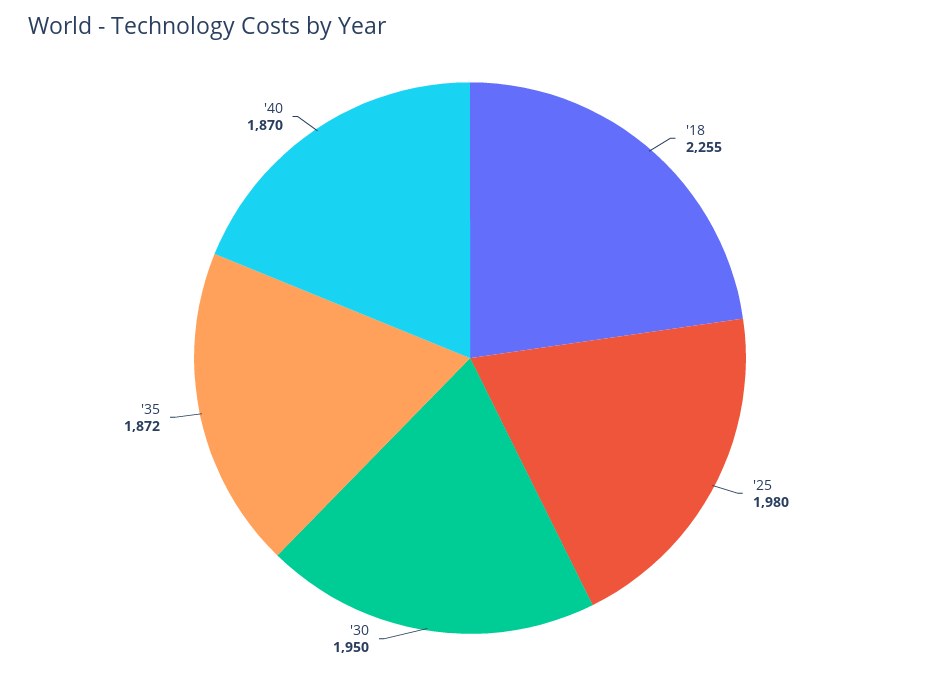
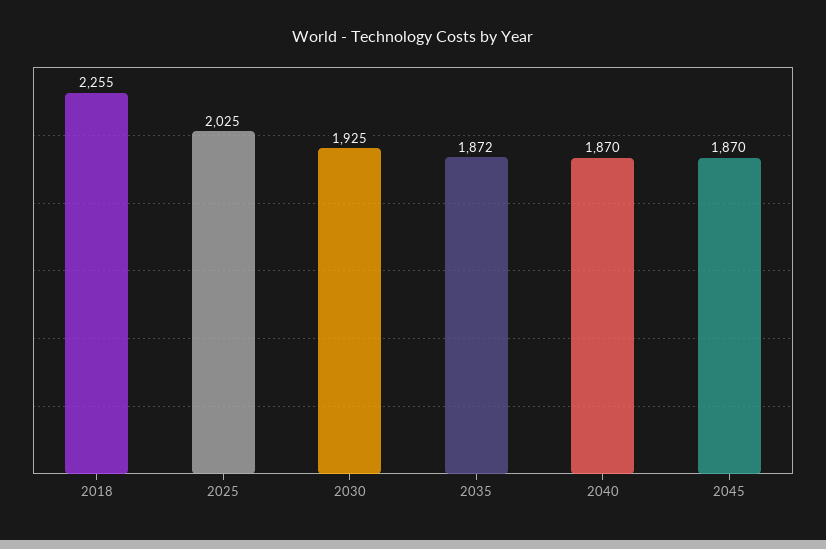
'25: 1980 -> 2025
'30: 1950 -> 1925
2045: none -> 1870

